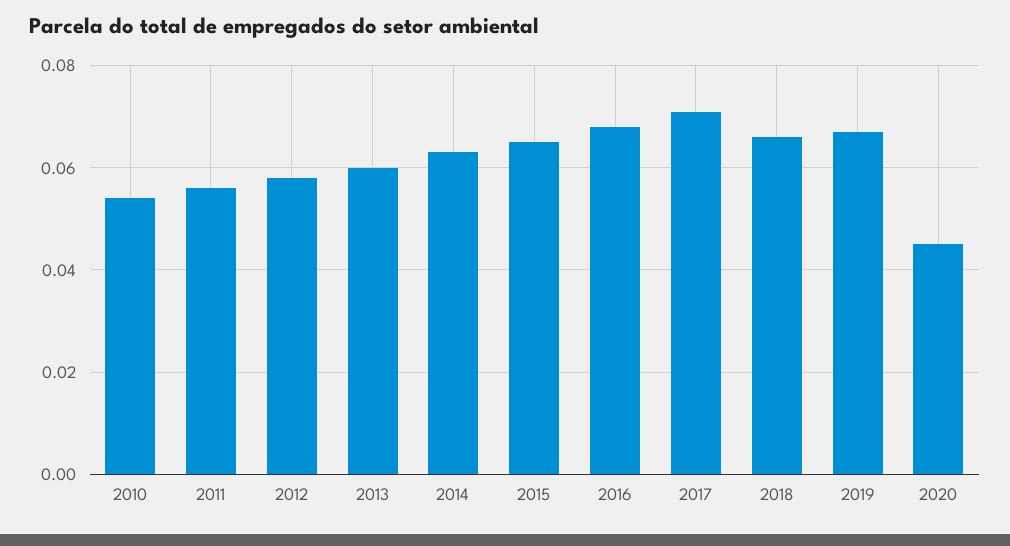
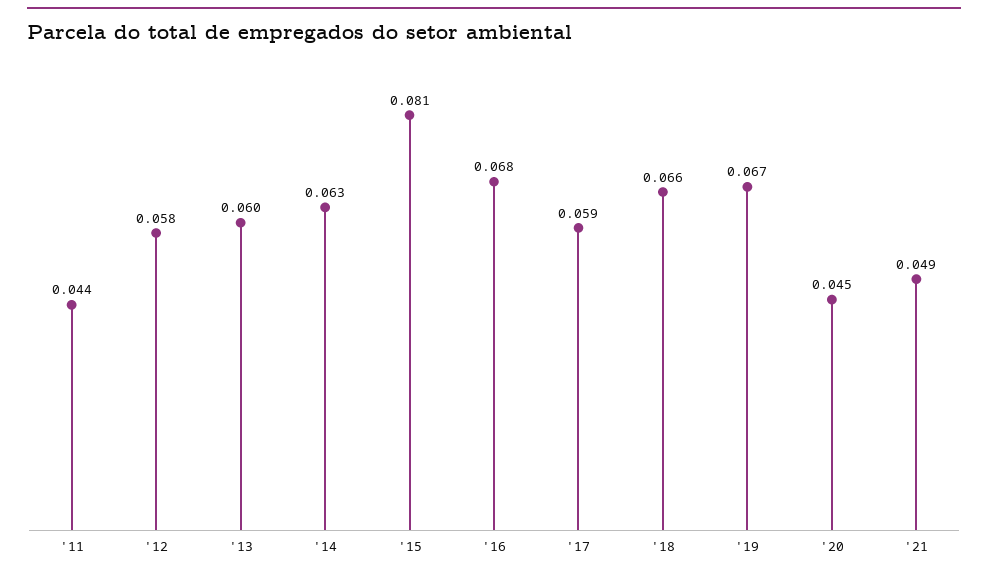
2010: 0.055 -> none
2011: 0.055 -> 0.044
2015: 0.065 -> 0.081
2017: 0.07 -> 0.059
'21: none -> 0.049

